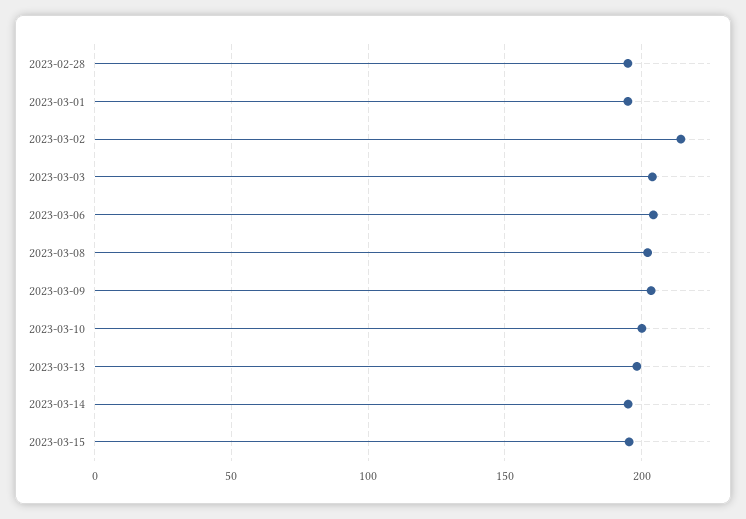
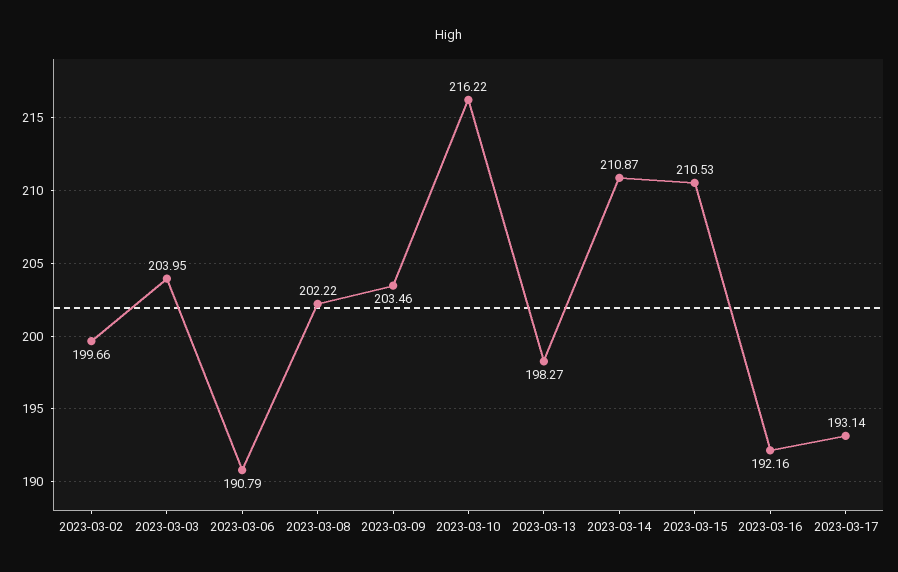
2023-02-28: 195 -> none
2023-03-01: 195 -> none
2023-03-02: 215 -> 199.66
2023-03-06: 205 -> 190.79
2023-03-10: 200 -> 216.22
2023-03-14: 195 -> 210.87
2023-03-15: 195 -> 210.53
2023-03-16: none -> 192.16
2023-03-17: none -> 193.14

